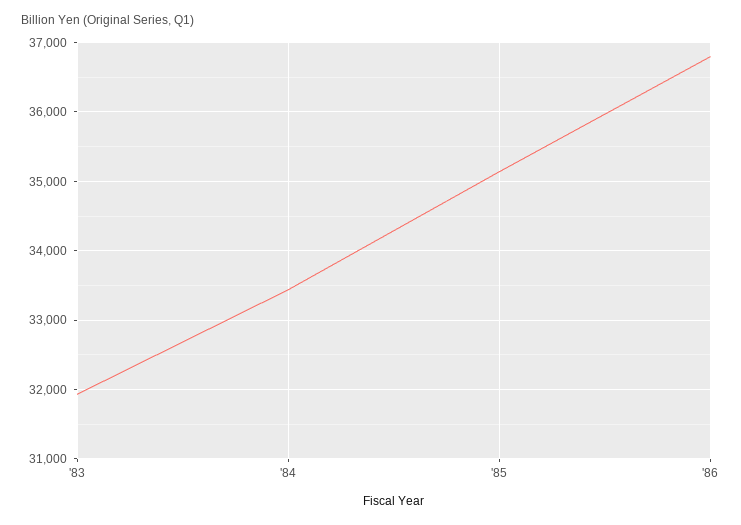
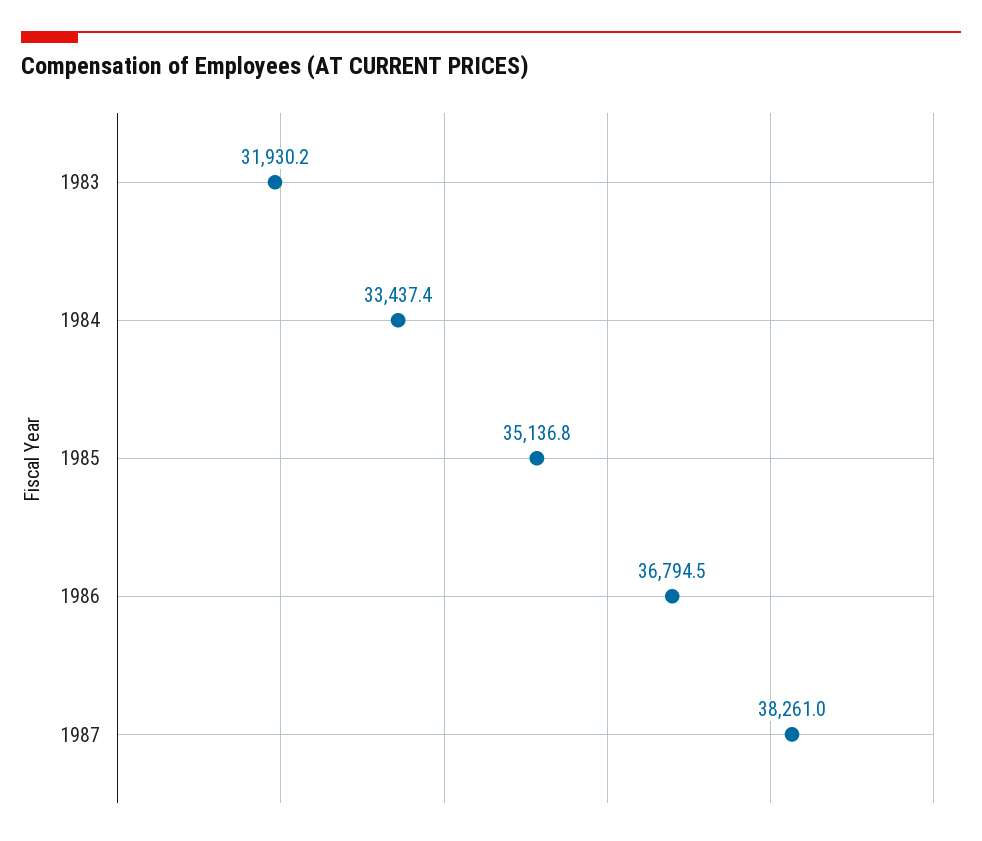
1987: none -> 38261

